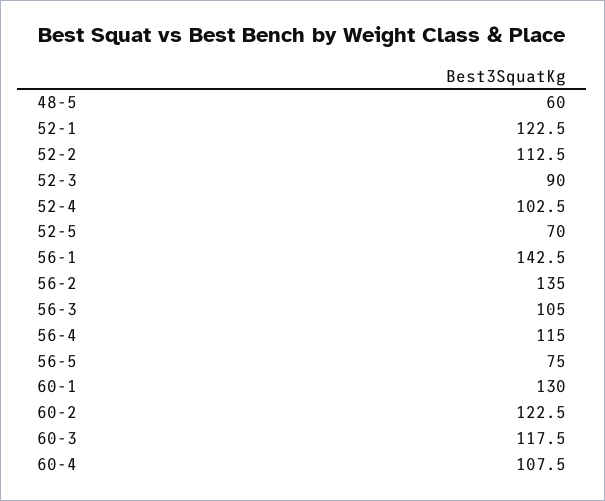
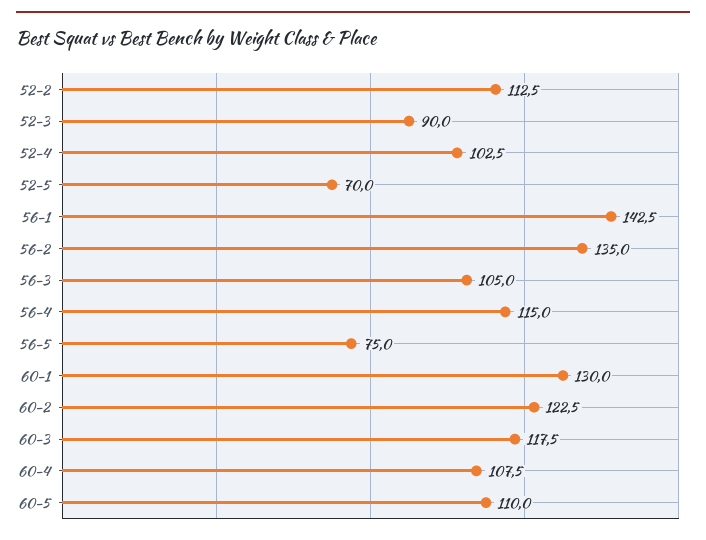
48-5: 60 -> none
52-1: 122.5 -> none
60-5: none -> 110

